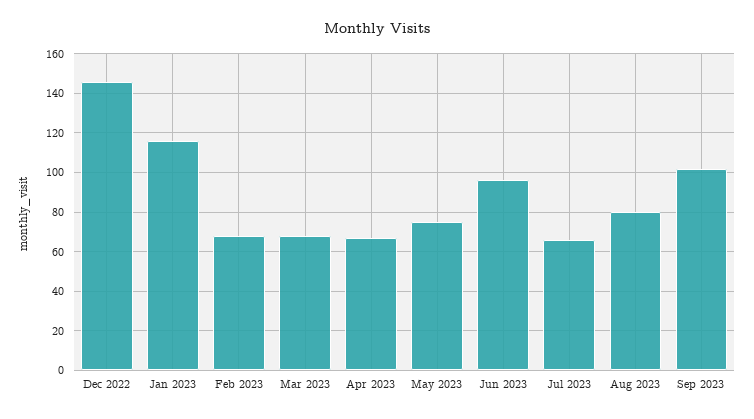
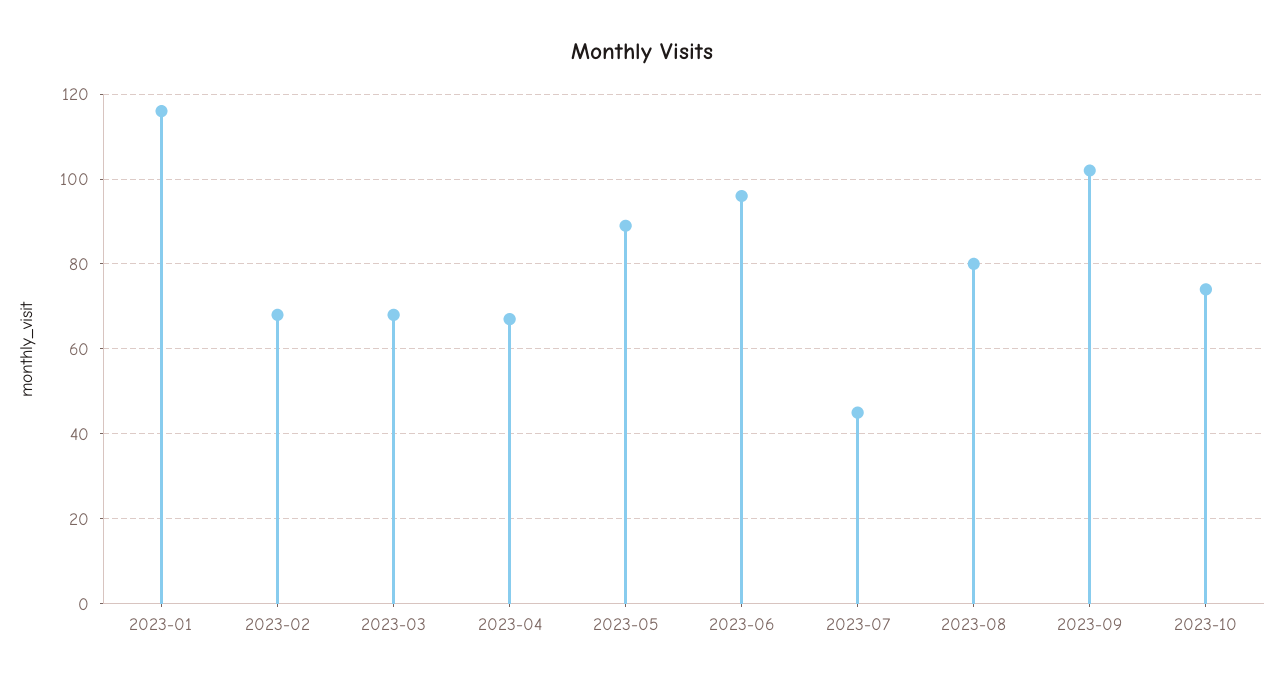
Dec 2022: 145 -> none
May 2023: 75 -> 90
Jul 2023: 65 -> 45
2023-10: none -> 75

